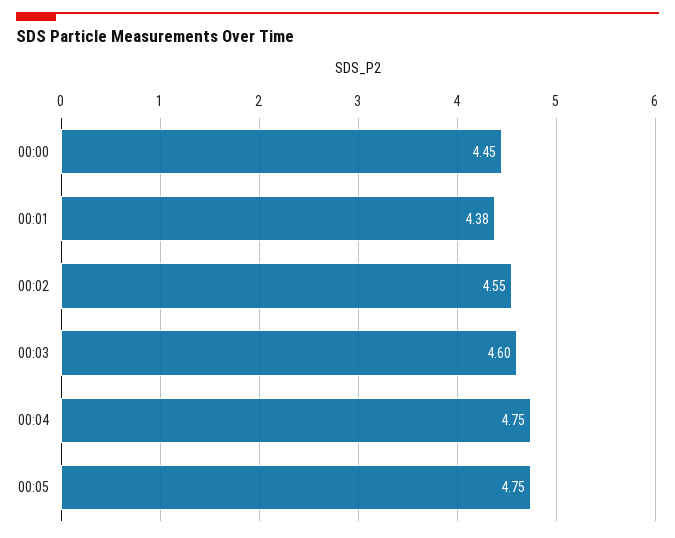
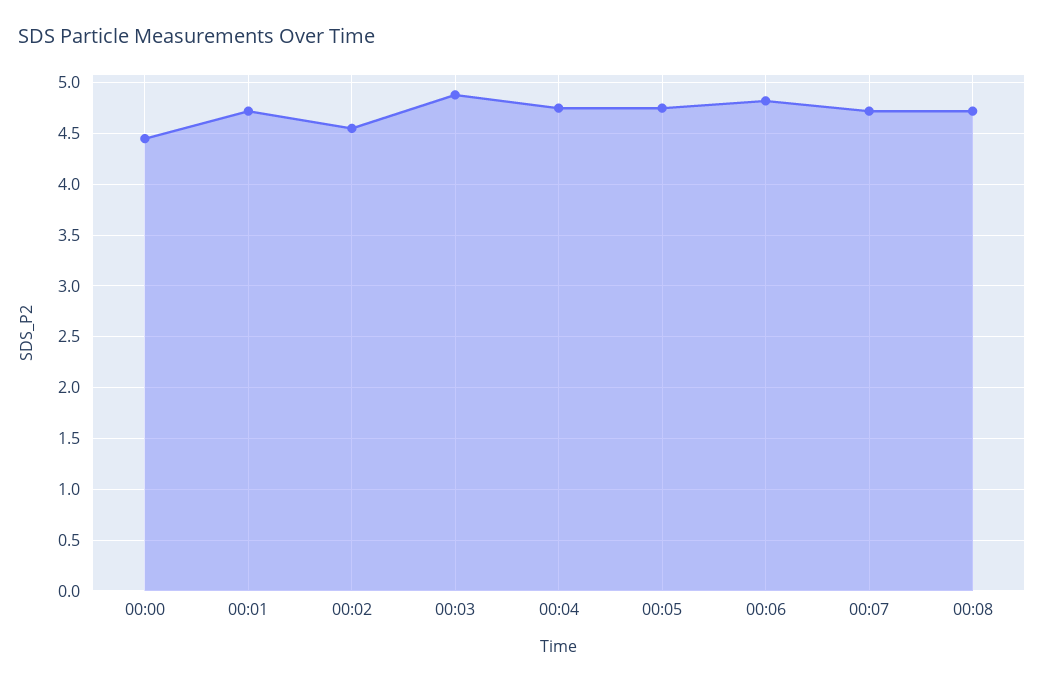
00:01: 4.38 -> 4.7
00:03: 4.6 -> 4.9
00:06: none -> 4.8
00:07: none -> 4.7
00:08: none -> 4.7

